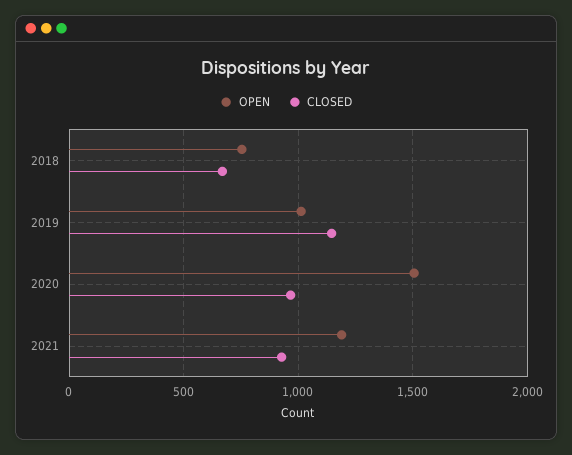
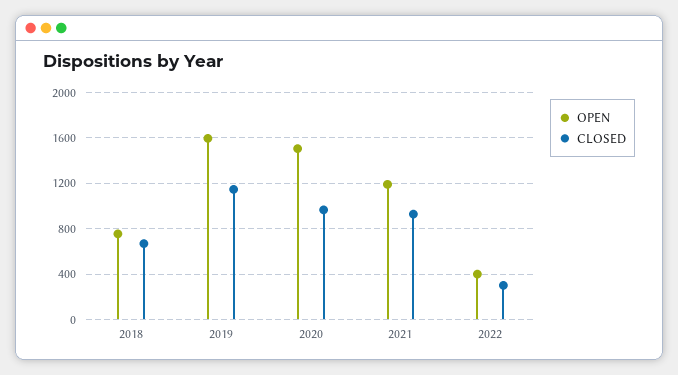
OPEN, 2019: 1000 -> 1600
OPEN, 2022: none -> 400
CLOSED, 2022: none -> 300

